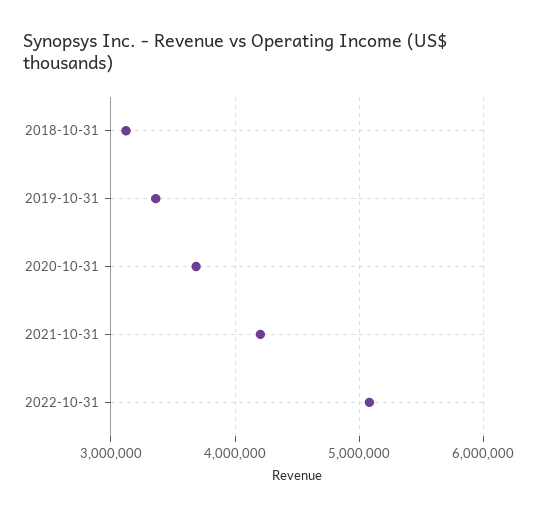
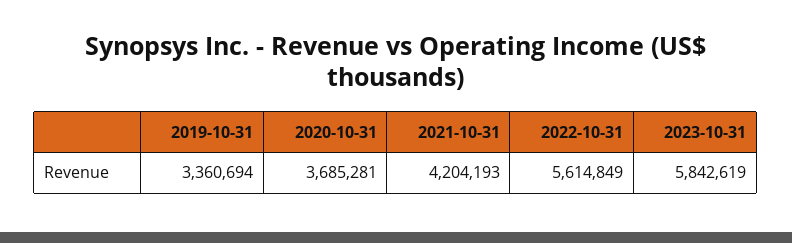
2018-10-31: 3100000 -> none
2022-10-31: 5100000 -> 5614849
2023-10-31: none -> 5842619

